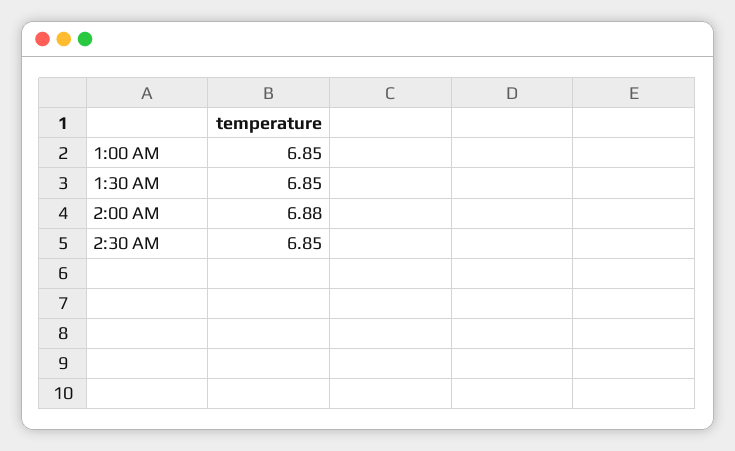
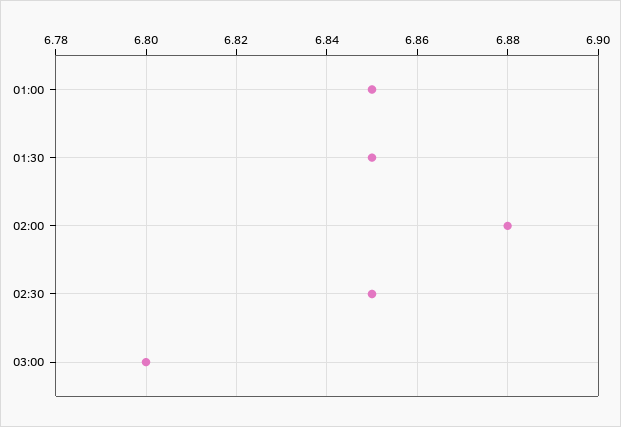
03:00: none -> 6.8

